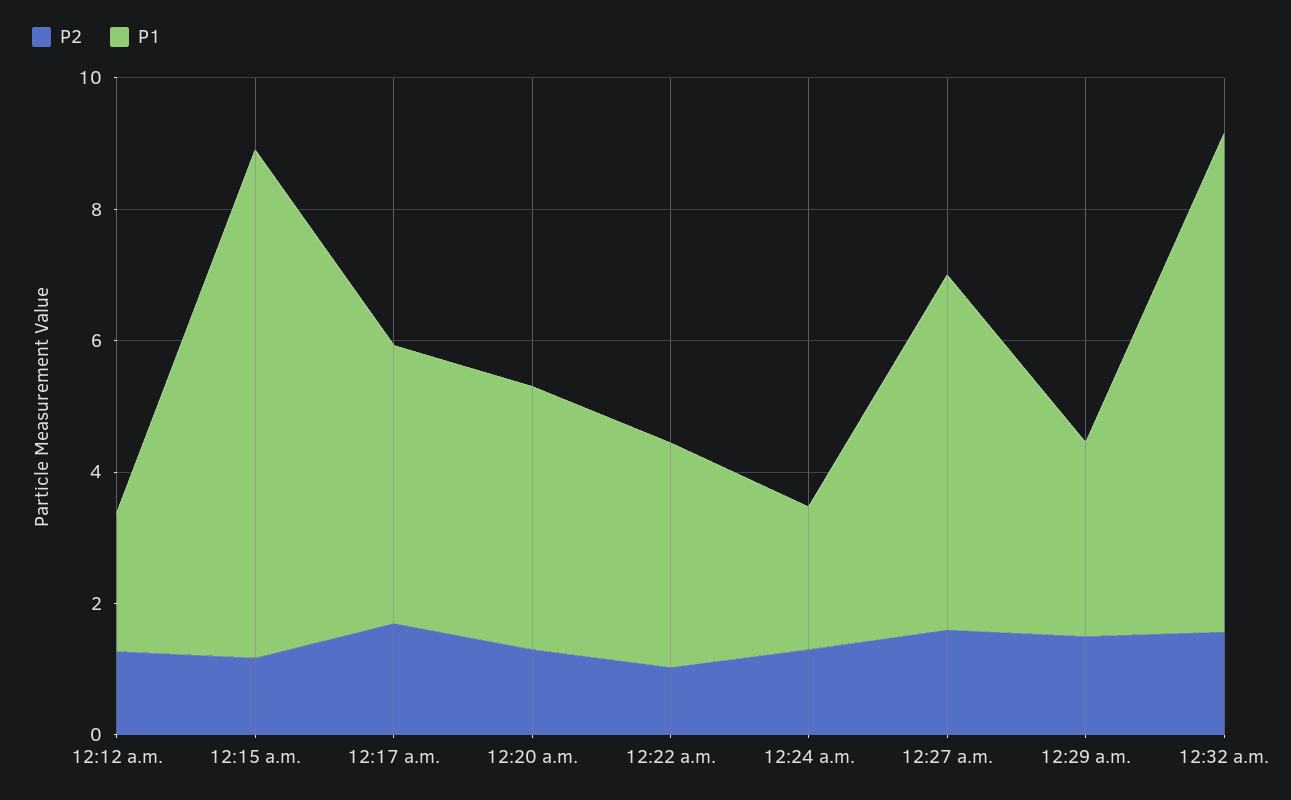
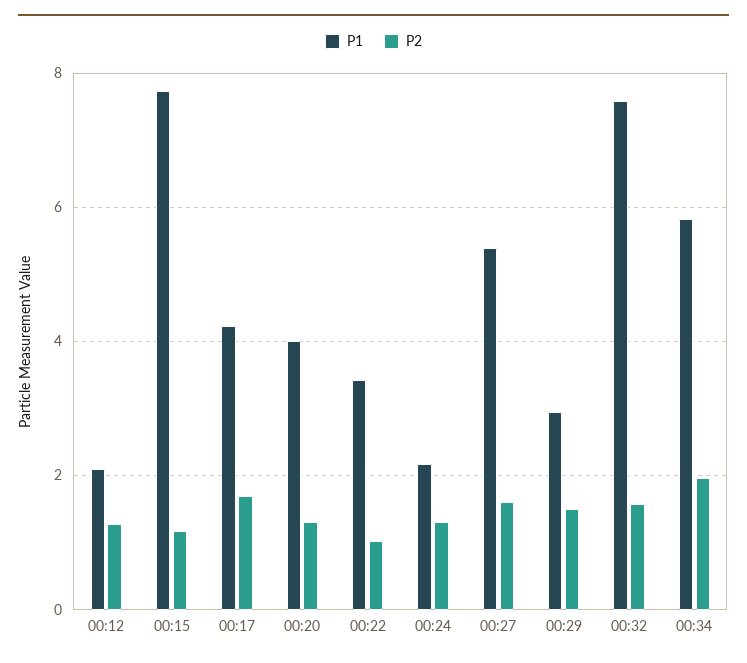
P1, 00:34: none -> 5.8
P2, 00:34: none -> 2

